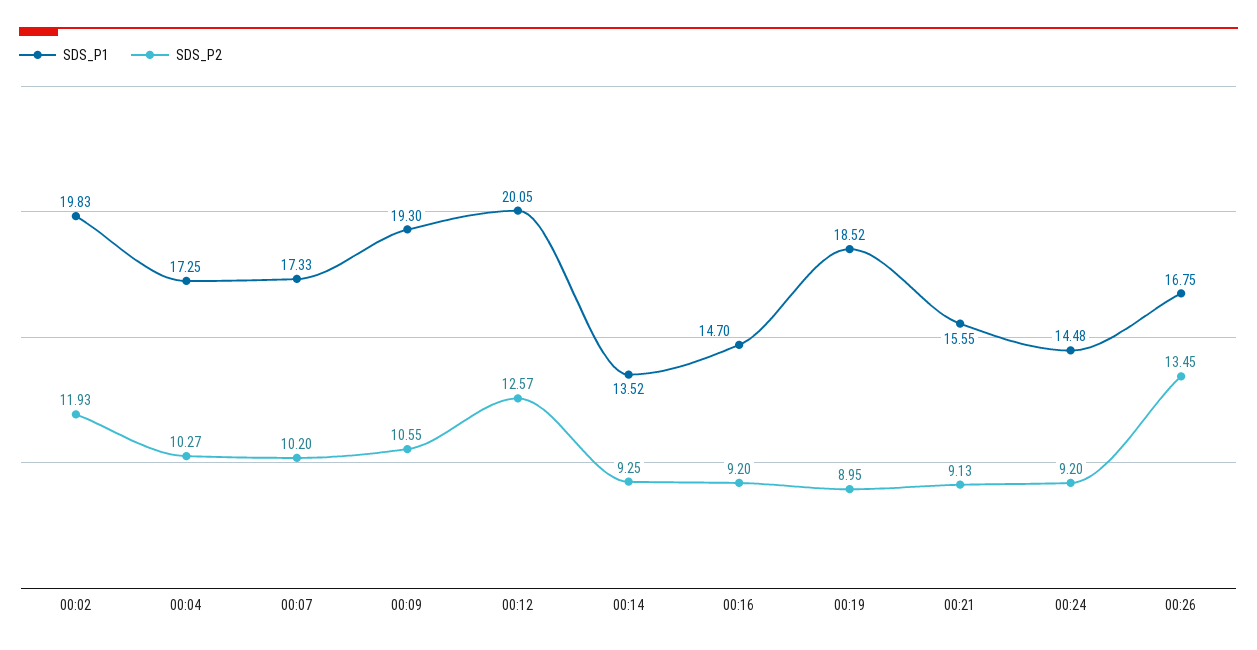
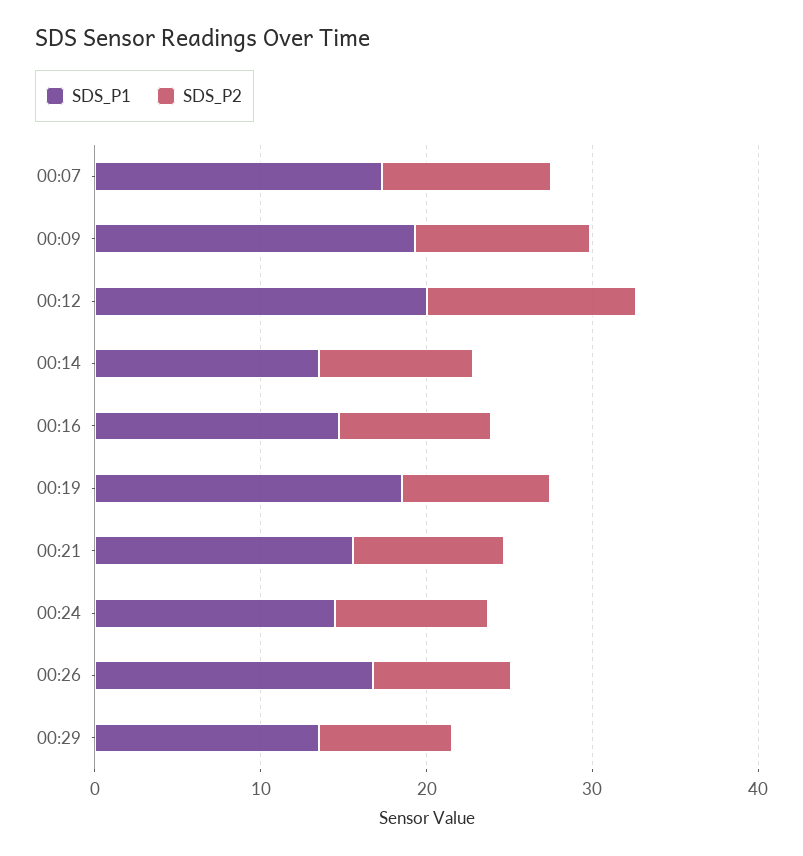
SDS_P1, 00:02: 19.83 -> none
SDS_P2, 00:02: 11.93 -> none
SDS_P1, 00:04: 17.25 -> none
SDS_P2, 00:04: 10.27 -> none
SDS_P2, 00:26: 13.45 -> 8
SDS_P1, 00:29: none -> 14
SDS_P2, 00:29: none -> 8

